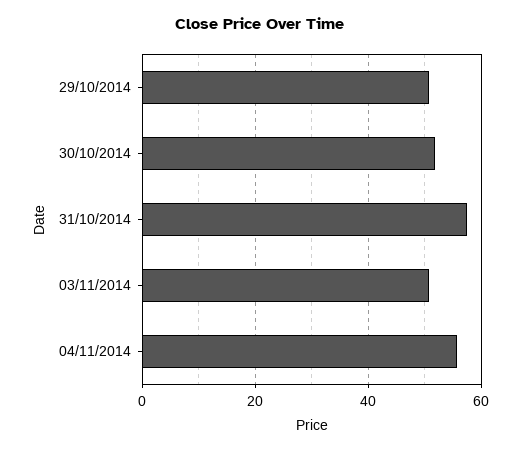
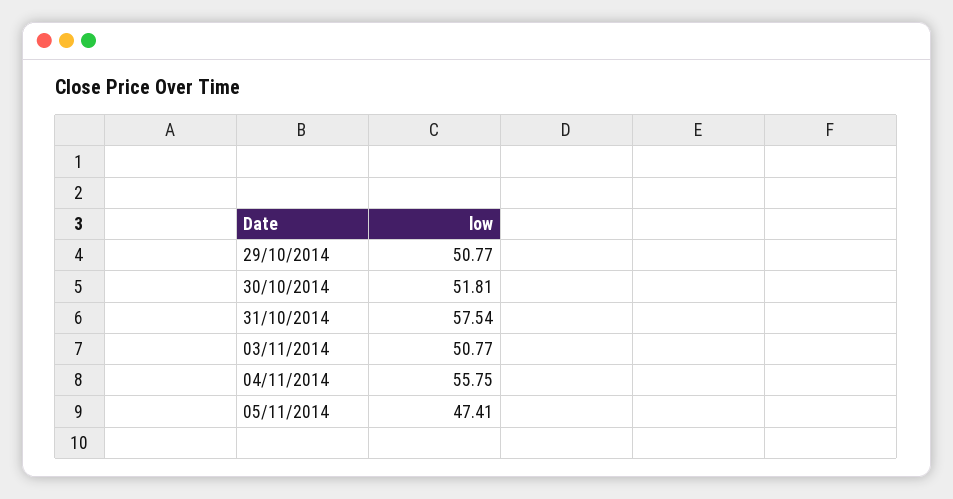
05/11/2014: none -> 47.41

